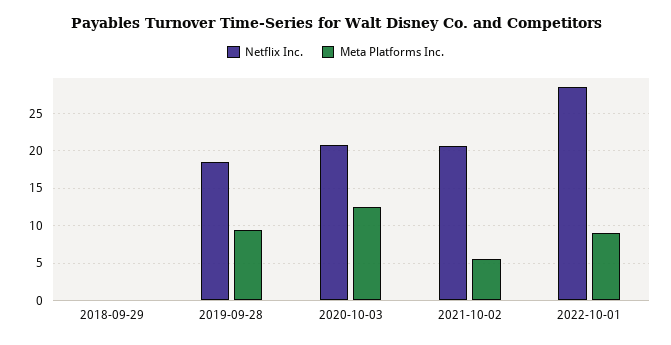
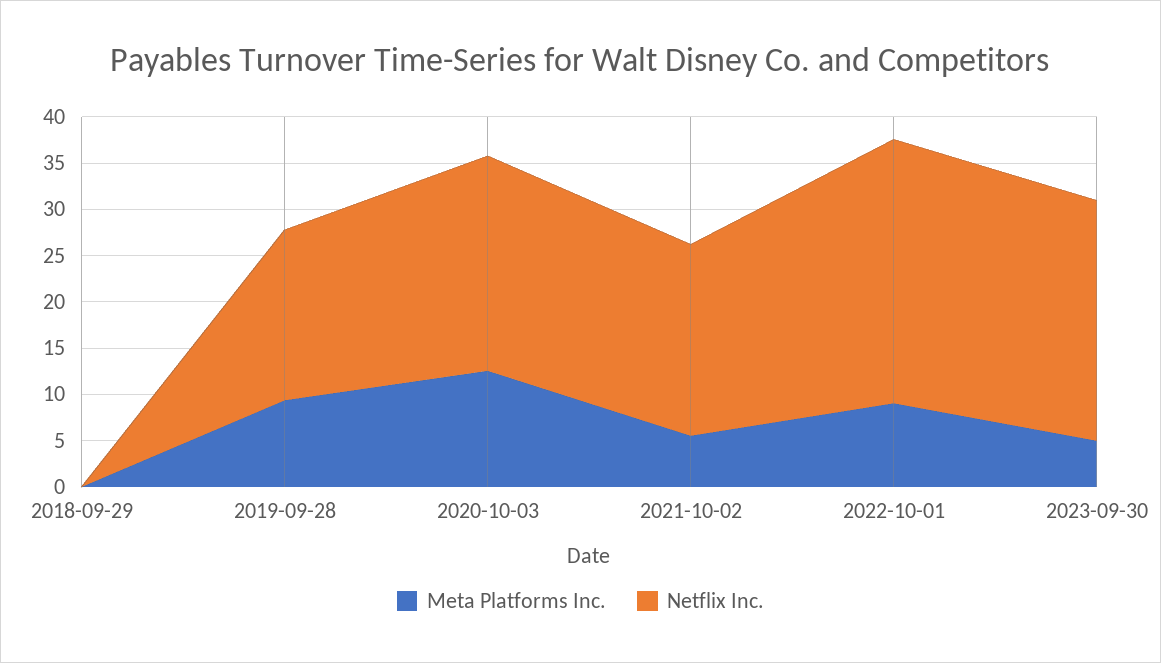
Netflix Inc., 2020-10-03: 21 -> 23
Meta Platforms Inc., 2023-09-30: none -> 5
Netflix Inc., 2023-09-30: none -> 26

